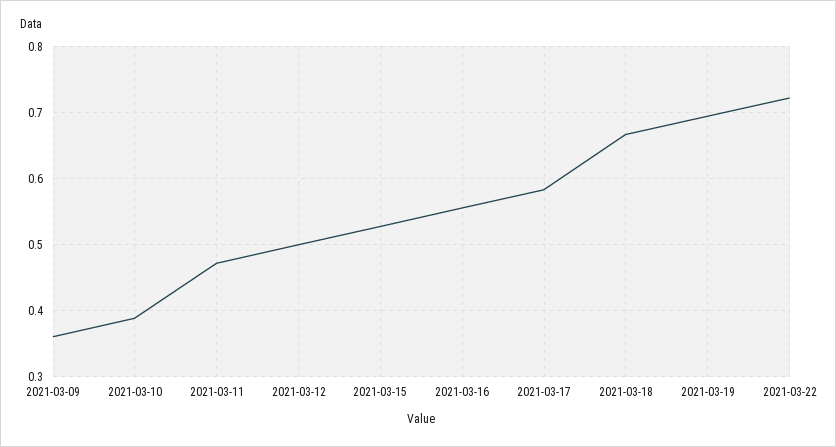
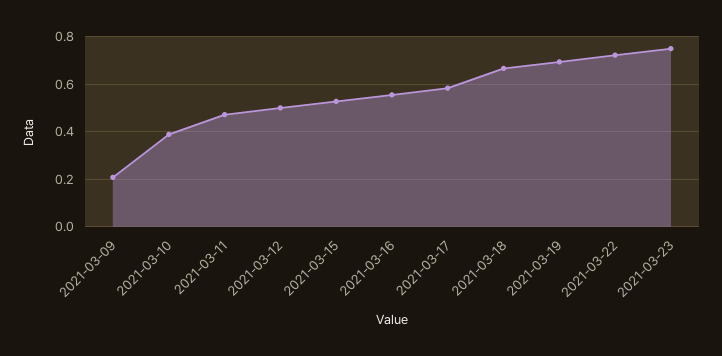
2021-03-09: 0.36 -> 0.2
2021-03-23: none -> 0.75

